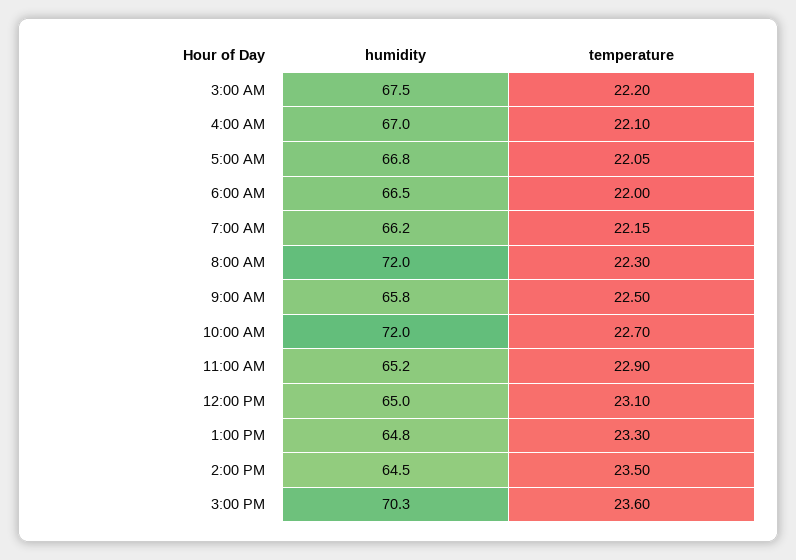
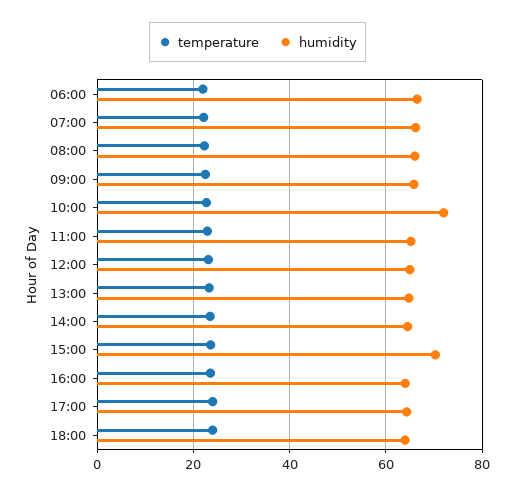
humidity, 3:00 AM: 67.5 -> none
temperature, 3:00 AM: 22.2 -> none
humidity, 4:00 AM: 67 -> none
temperature, 4:00 AM: 22.1 -> none
humidity, 5:00 AM: 66.8 -> none
temperature, 5:00 AM: 22.05 -> none
humidity, 8:00 AM: 72 -> 66
temperature, 16:00: none -> 24
humidity, 16:00: none -> 64
temperature, 17:00: none -> 24
humidity, 17:00: none -> 64
temperature, 18:00: none -> 24
humidity, 18:00: none -> 64

